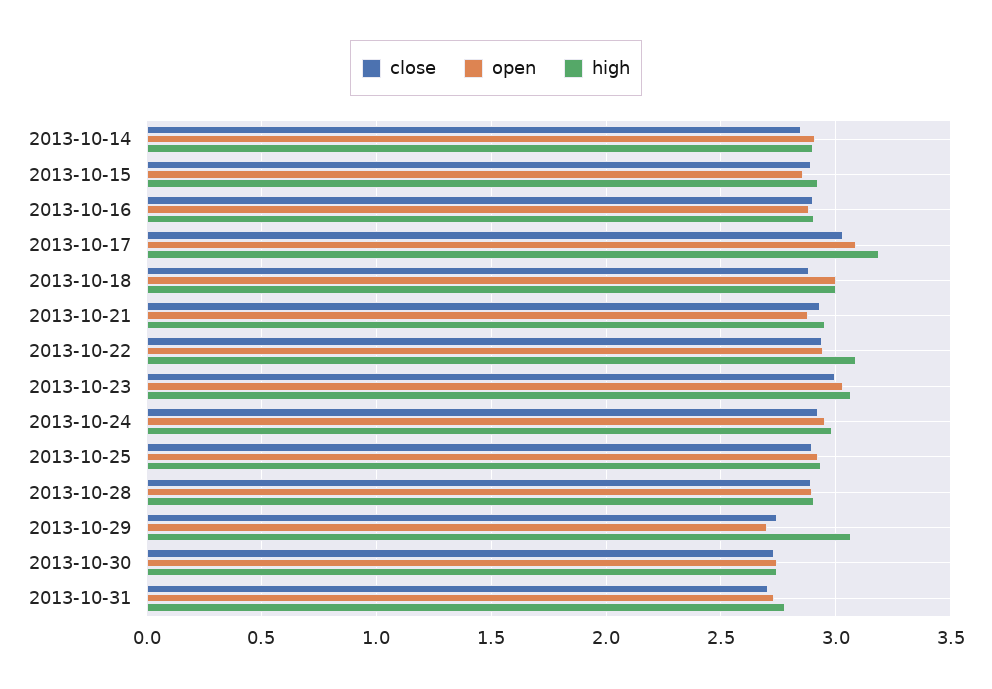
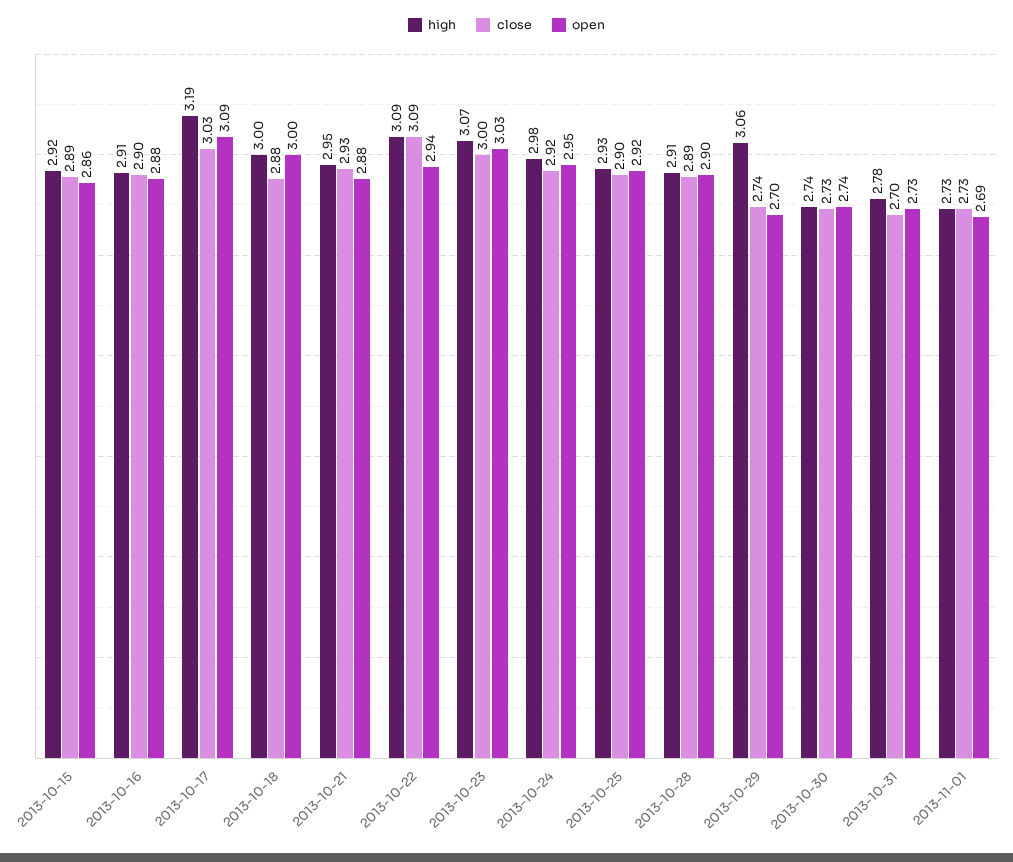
close, 2013-10-14: 2.85 -> none
open, 2013-10-14: 2.9 -> none
high, 2013-10-14: 2.9 -> none
close, 2013-10-22: 2.95 -> 3.09
high, 2013-11-01: none -> 2.73
close, 2013-11-01: none -> 2.73
open, 2013-11-01: none -> 2.69

